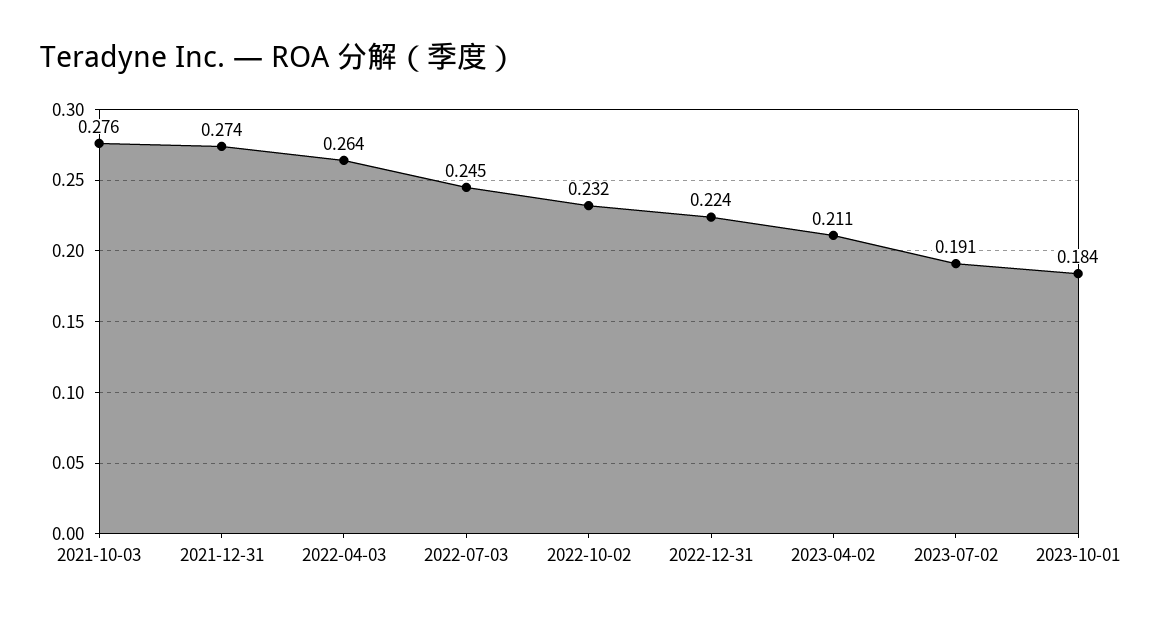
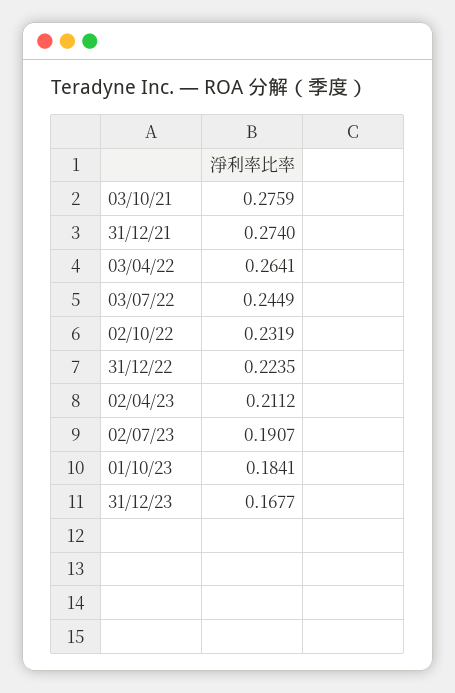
31/12/23: none -> 0.1677

